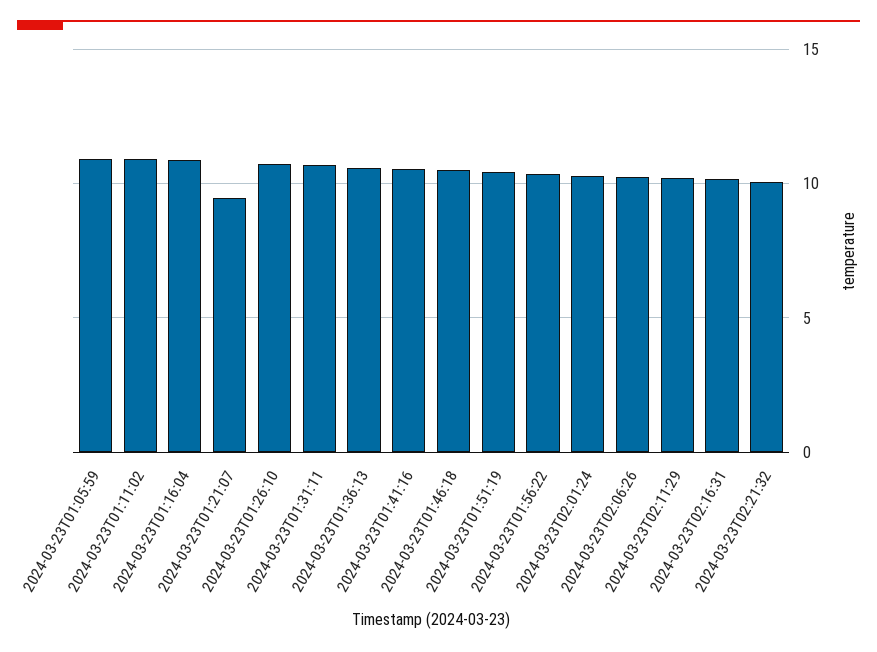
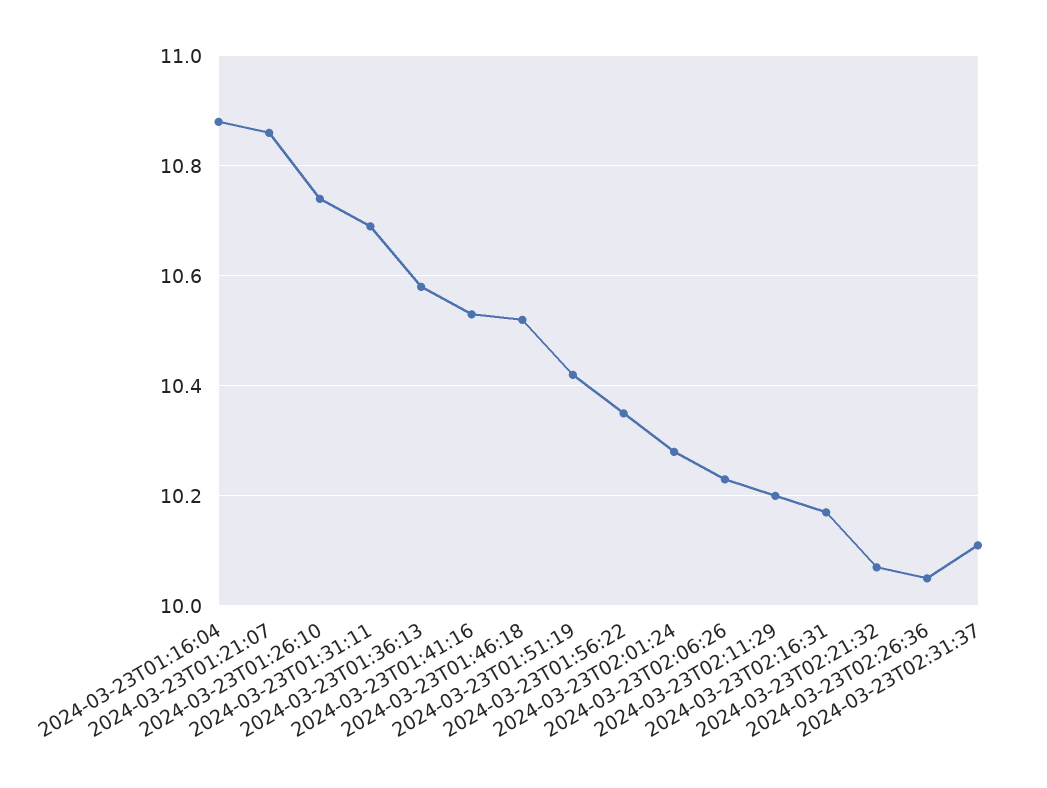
2024-03-23T01:05:59: 11 -> none
2024-03-23T01:11:02: 11 -> none
2024-03-23T01:21:07: 9.5 -> 10.85
2024-03-23T02:26:36: none -> 10.05
2024-03-23T02:31:37: none -> 10.1

